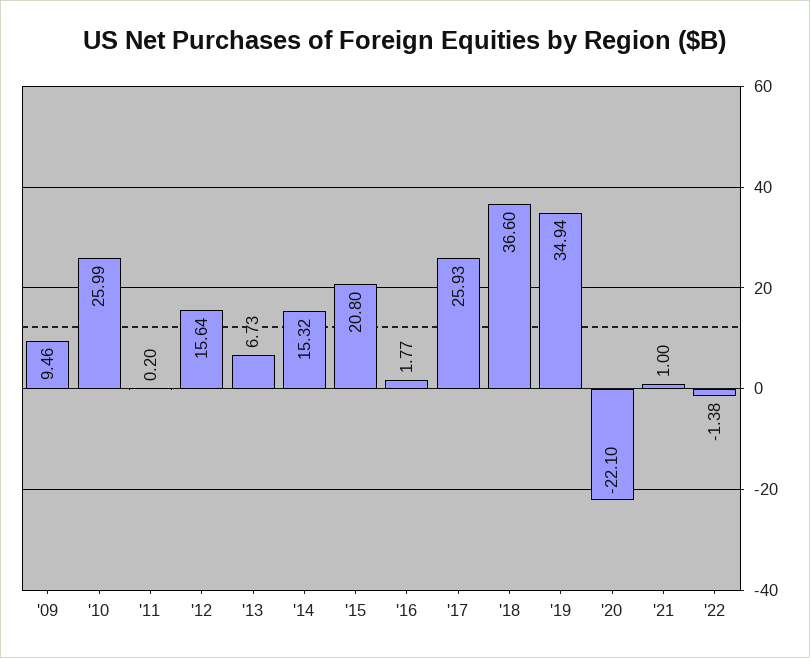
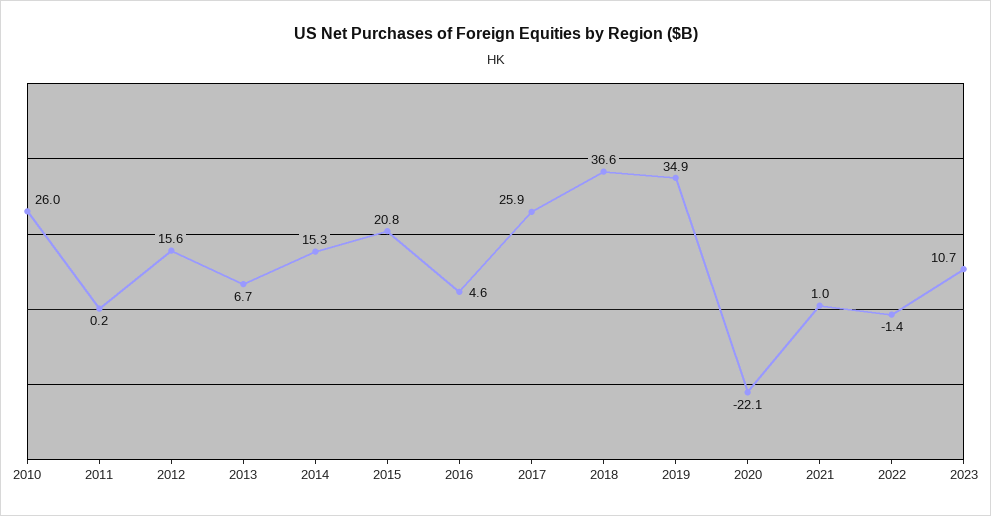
'09: 9.46 -> none
'16: 1.77 -> 4.6
2023: none -> 10.7

